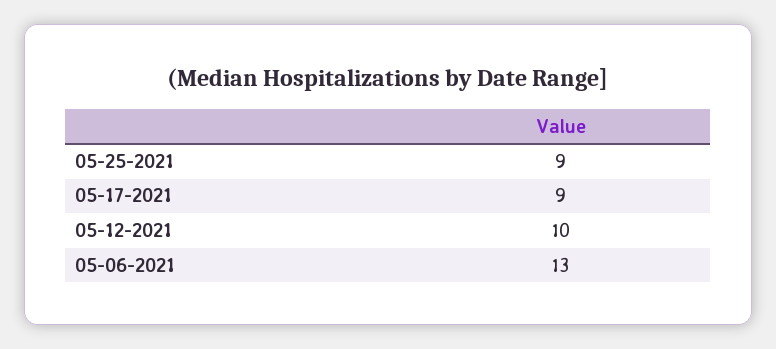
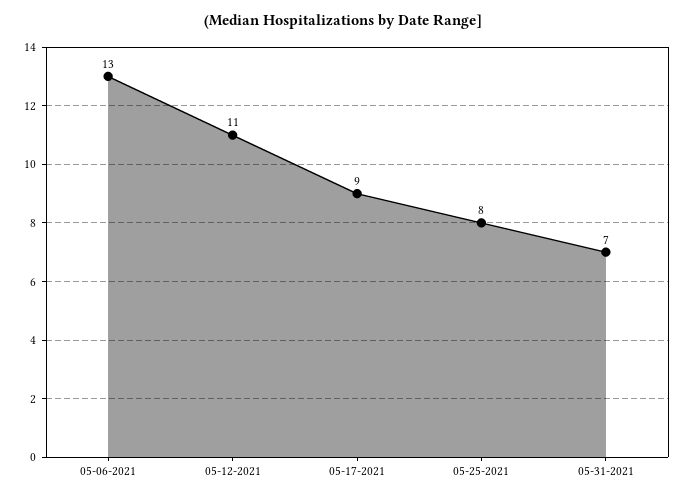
05-25-2021: 9 -> 8
05-12-2021: 10 -> 11
05-31-2021: none -> 7

